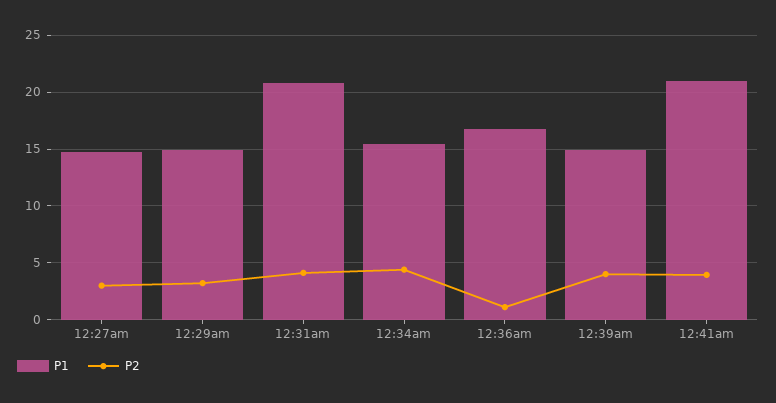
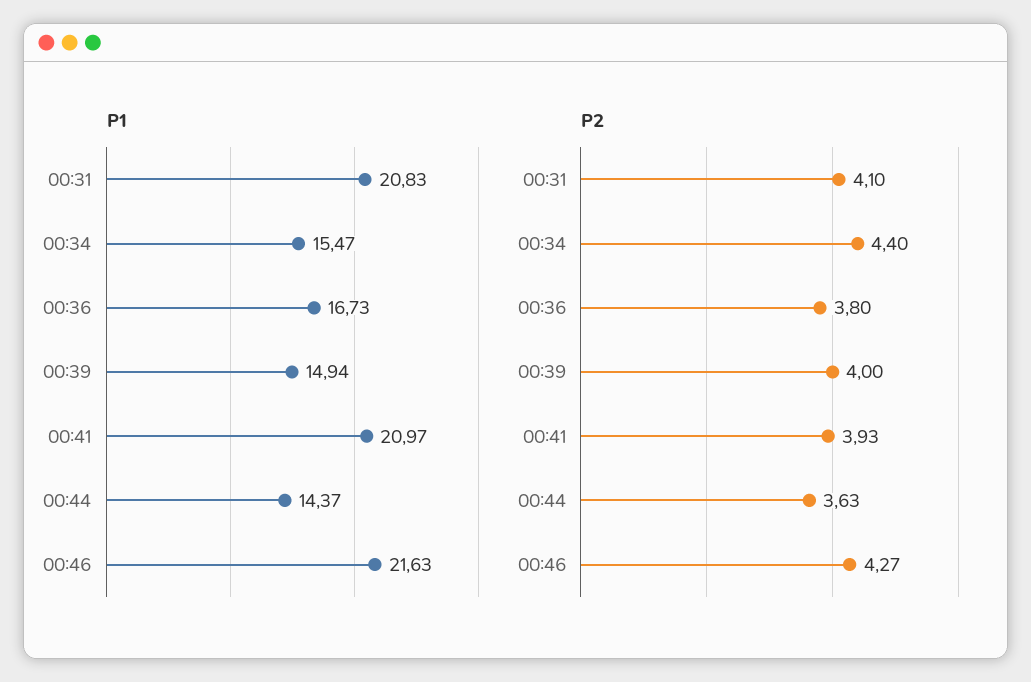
P1, 12:27am: 15 -> none
P2, 12:27am: 3 -> none
P1, 12:29am: 15 -> none
P2, 12:29am: 3 -> none
P2, 12:36am: 1 -> 3.8
P1, 00:44: none -> 14.37
P1, 00:46: none -> 21.63
P2, 00:44: none -> 3.63
P2, 00:46: none -> 4.27

